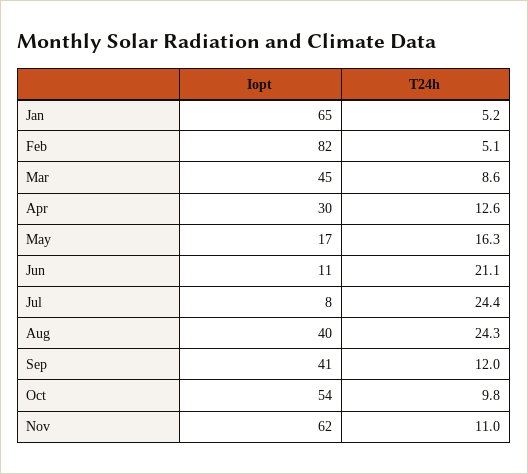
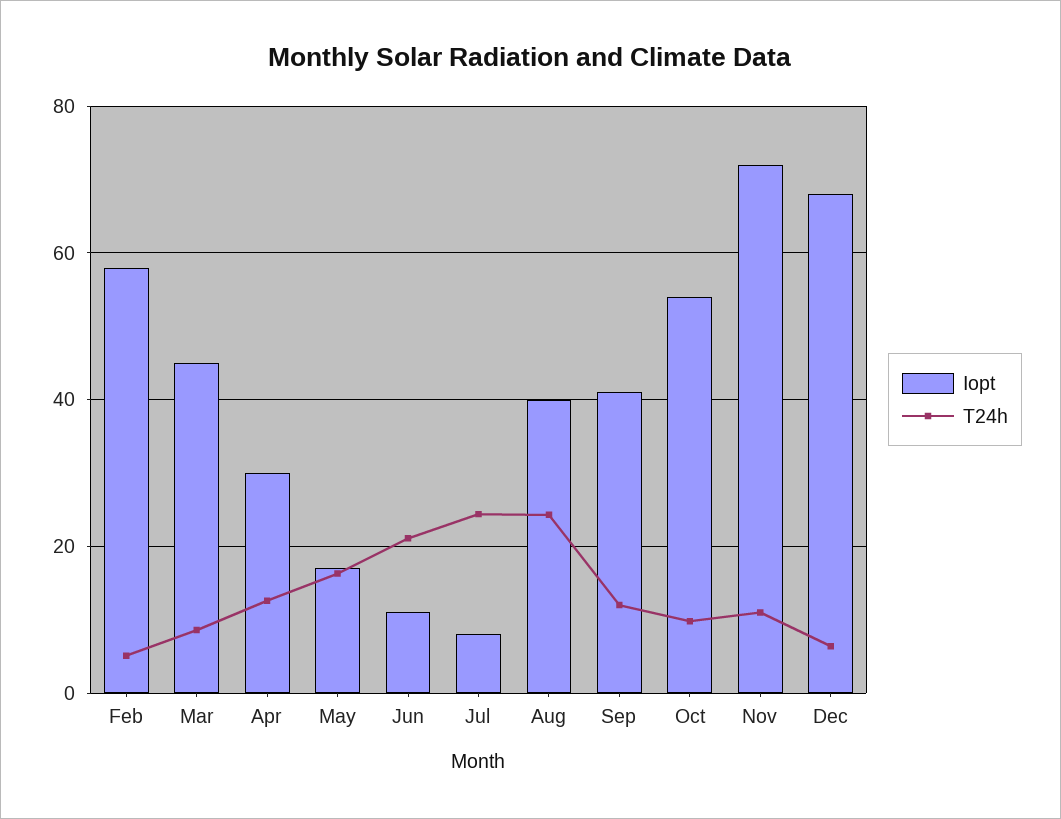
Iopt, Jan: 65 -> none
T24h, Jan: 5.2 -> none
Iopt, Feb: 82 -> 58
Iopt, Nov: 62 -> 72
Iopt, Dec: none -> 68
T24h, Dec: none -> 6

